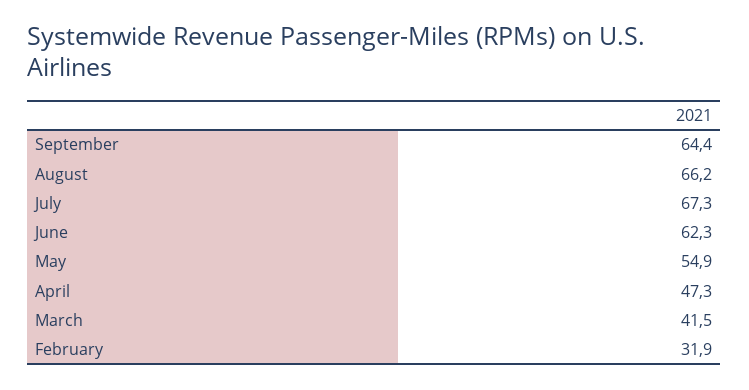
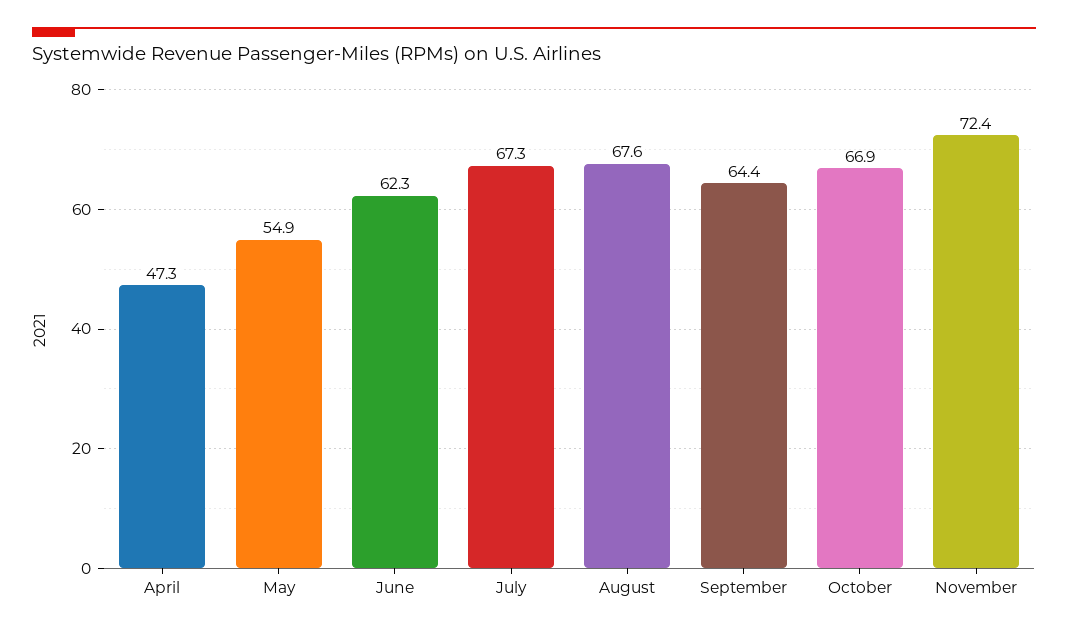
August: 66.2 -> 67.6
March: 41.5 -> none
February: 31.9 -> none
October: none -> 66.9
November: none -> 72.4

